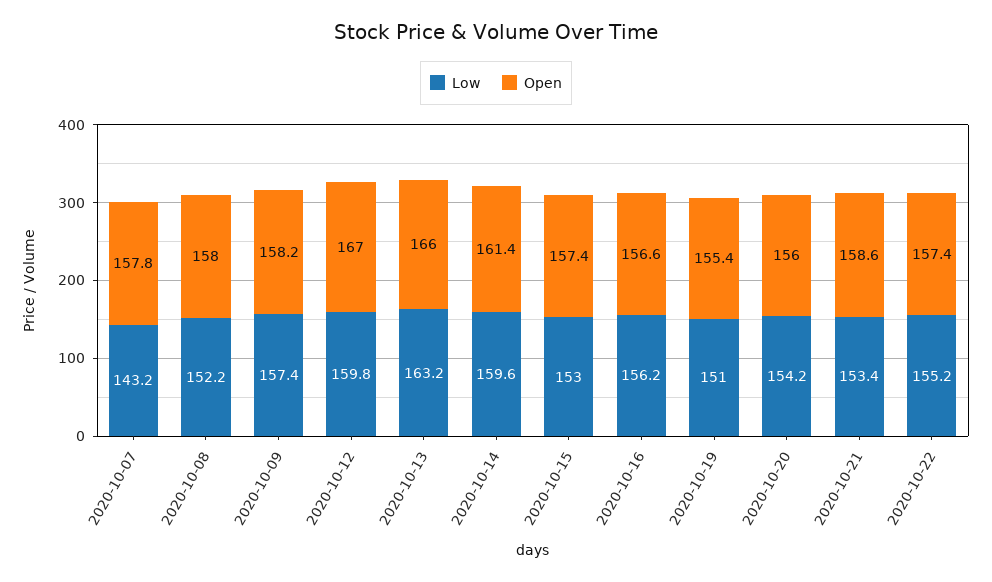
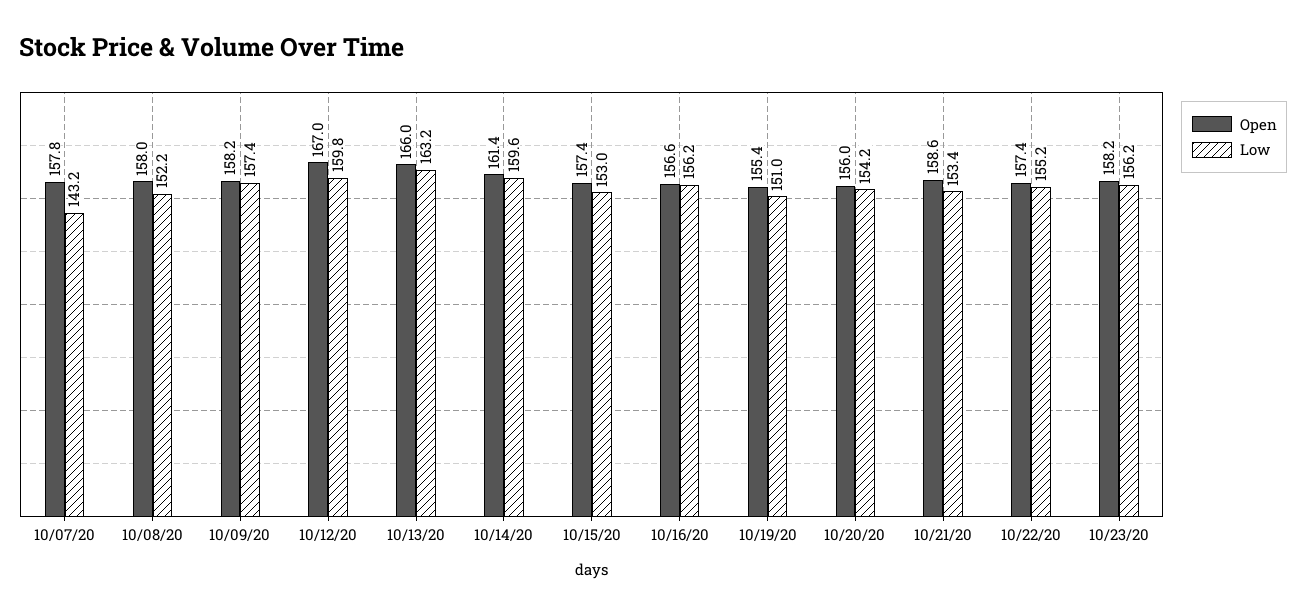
Open, 10/23/20: none -> 158.2
Low, 10/23/20: none -> 156.2

